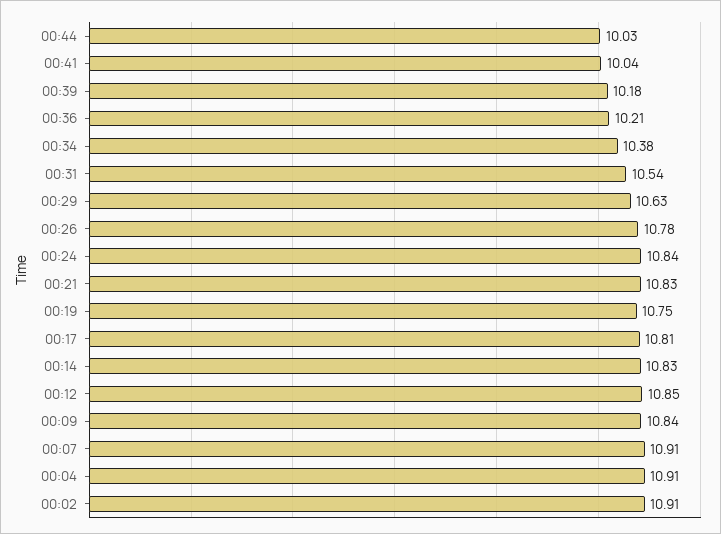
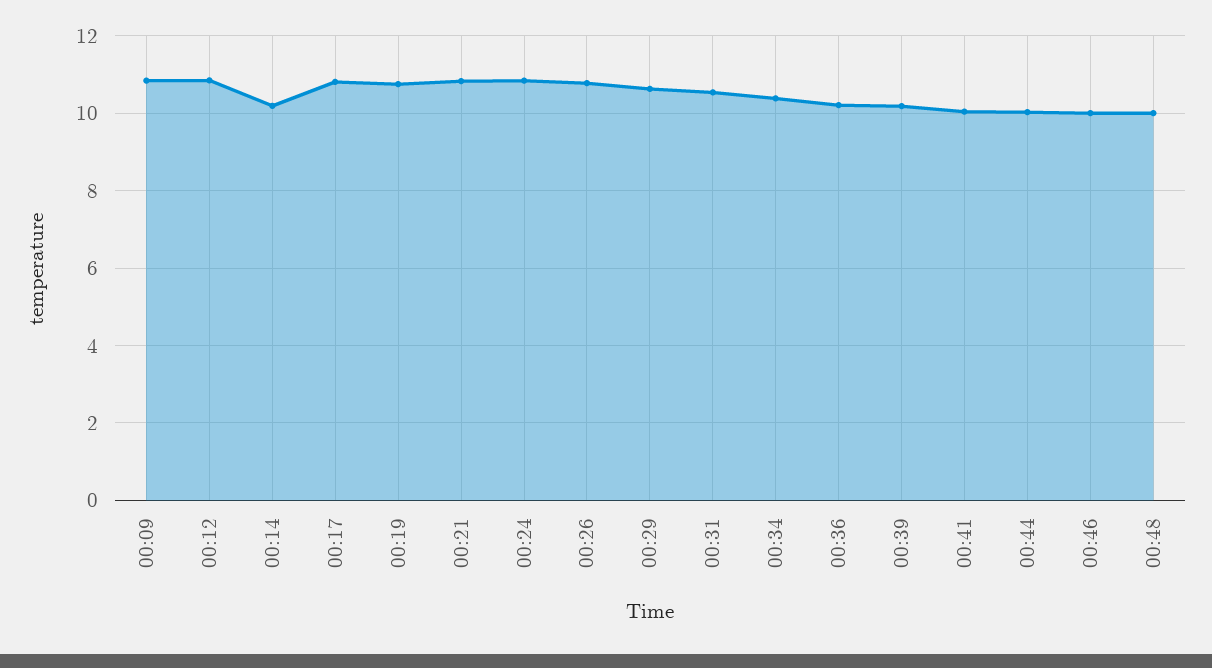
00:14: 10.83 -> 10.2
00:07: 10.91 -> none
00:04: 10.91 -> none
00:02: 10.91 -> none
00:46: none -> 10
00:48: none -> 10

